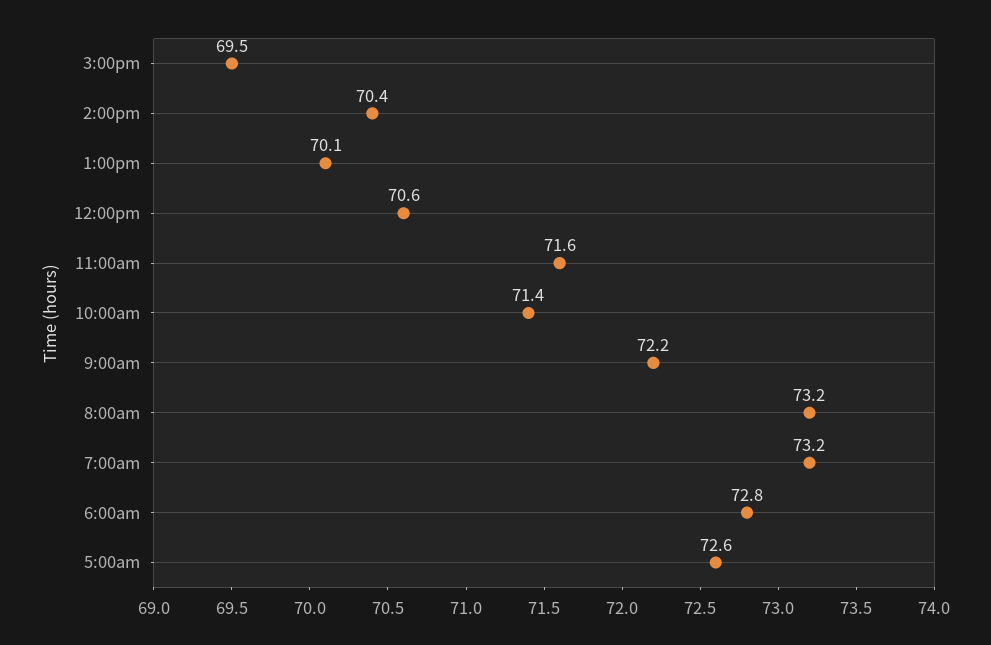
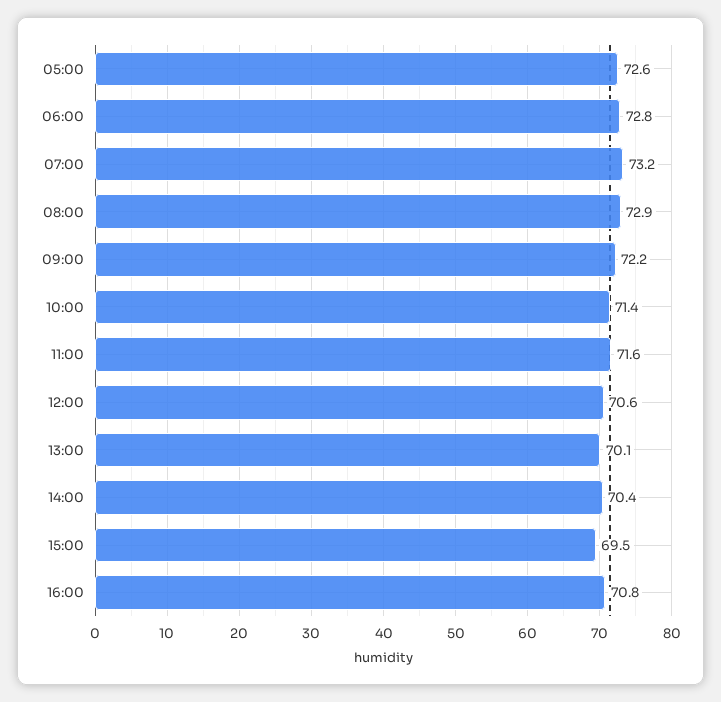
8:00am: 73.2 -> 72.9
16:00: none -> 70.8

